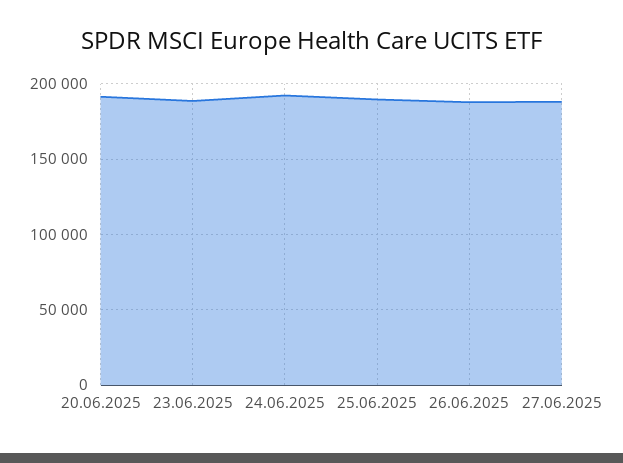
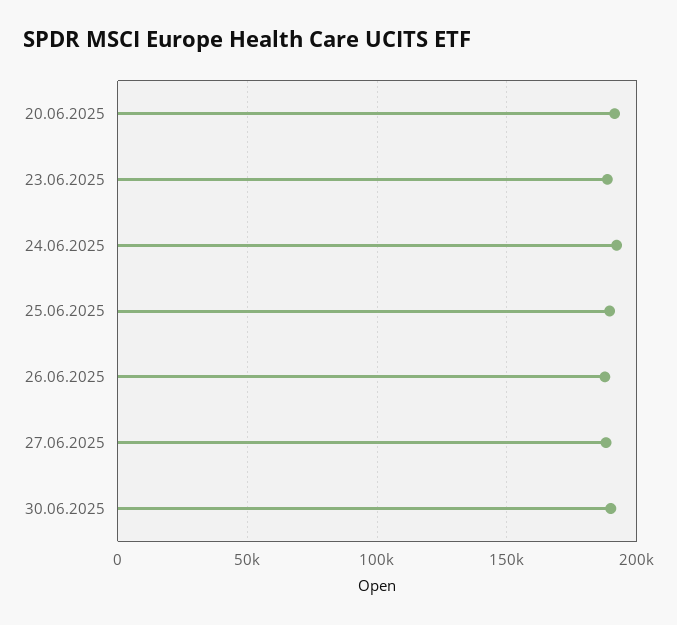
30.06.2025: none -> 190000

